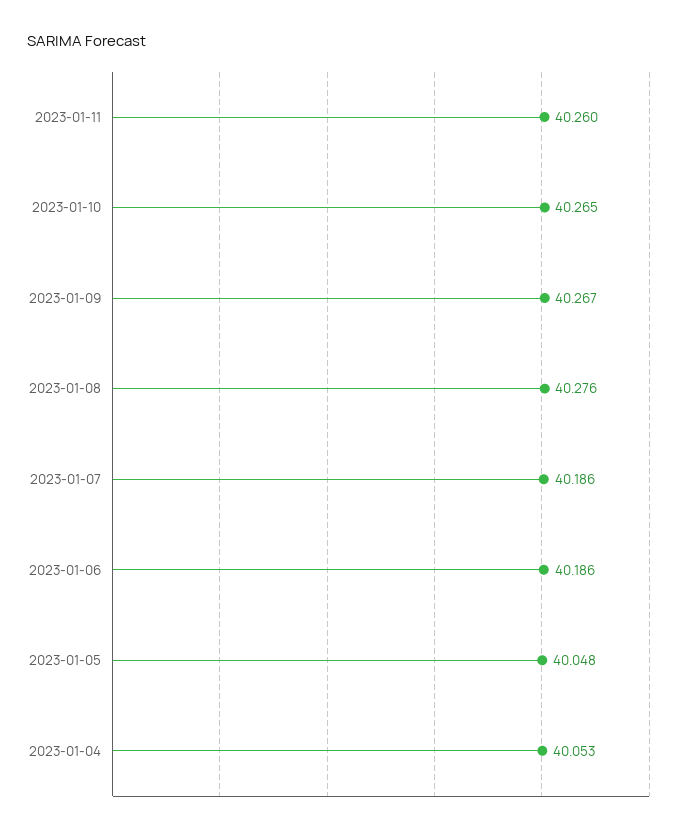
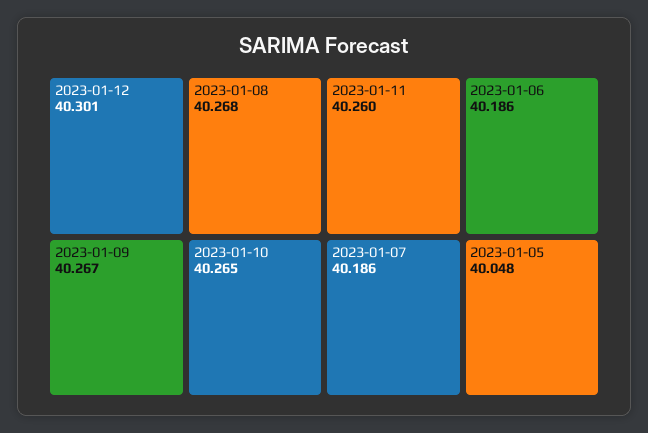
2023-01-08: 40.276 -> 40.268
2023-01-04: 40.053 -> none
2023-01-12: none -> 40.301

